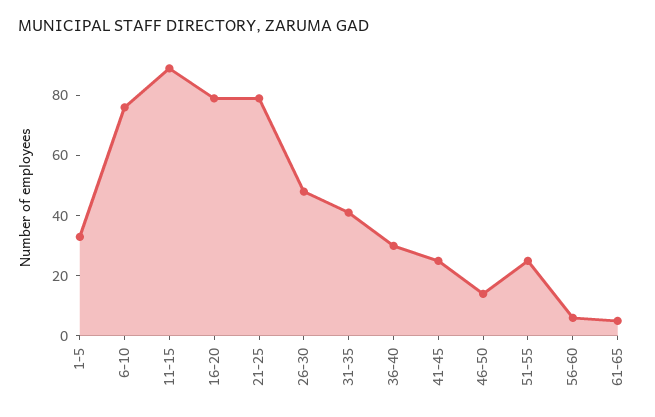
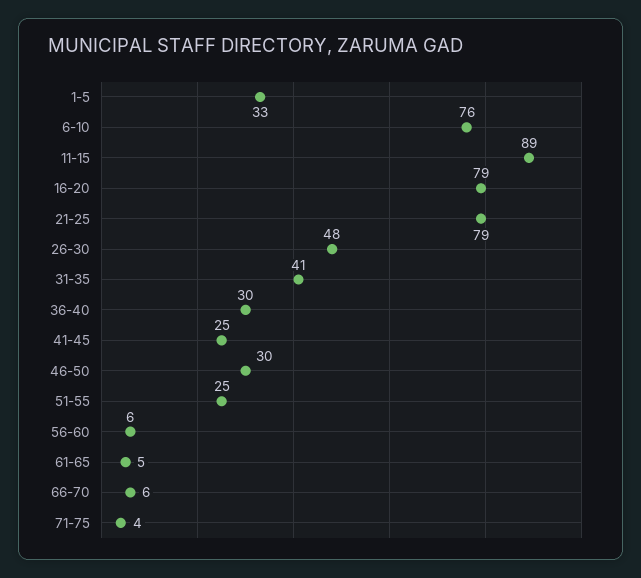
46-50: 15 -> 30
66-70: none -> 6
71-75: none -> 4

